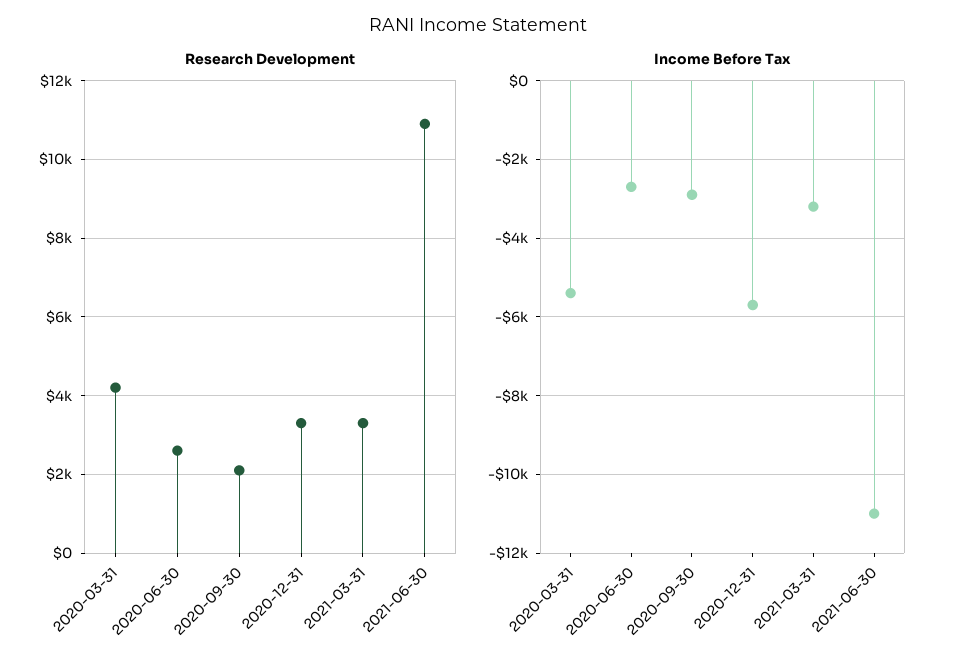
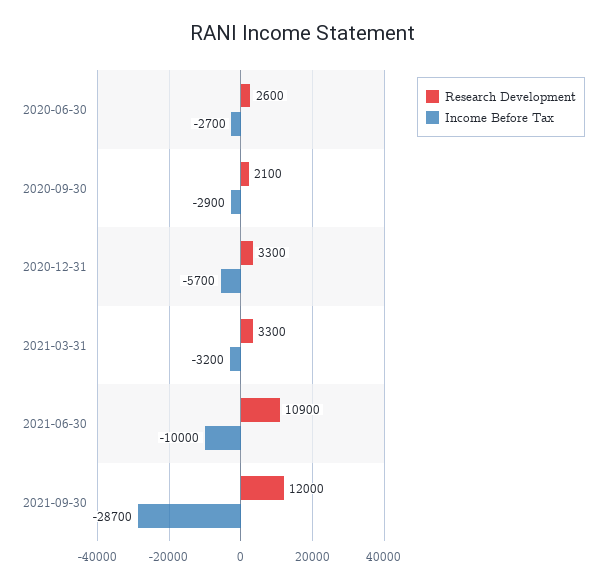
Research Development, 2020-03-31: 4200 -> none
Income Before Tax, 2020-03-31: -5400 -> none
Income Before Tax, 2021-06-30: -11000 -> -10000
Research Development, 2021-09-30: none -> 12000
Income Before Tax, 2021-09-30: none -> -28700

